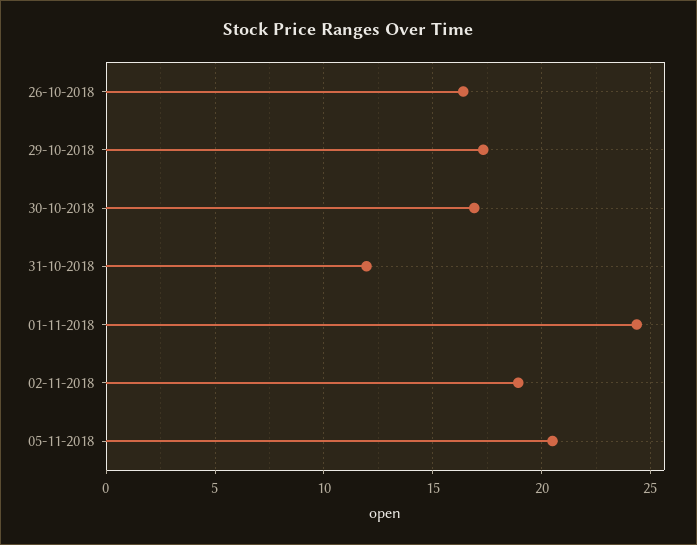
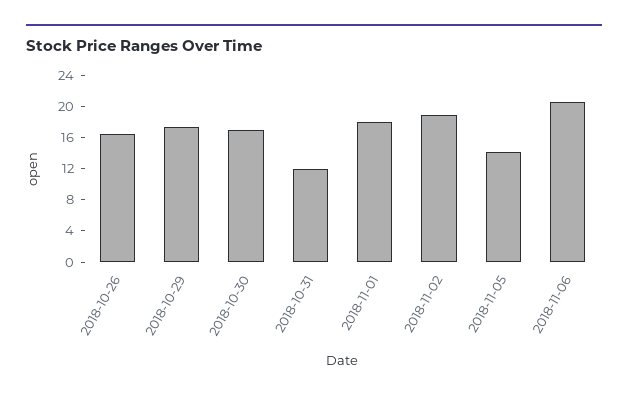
01-11-2018: 24.5 -> 18
05-11-2018: 20.5 -> 14
2018-11-06: none -> 20

